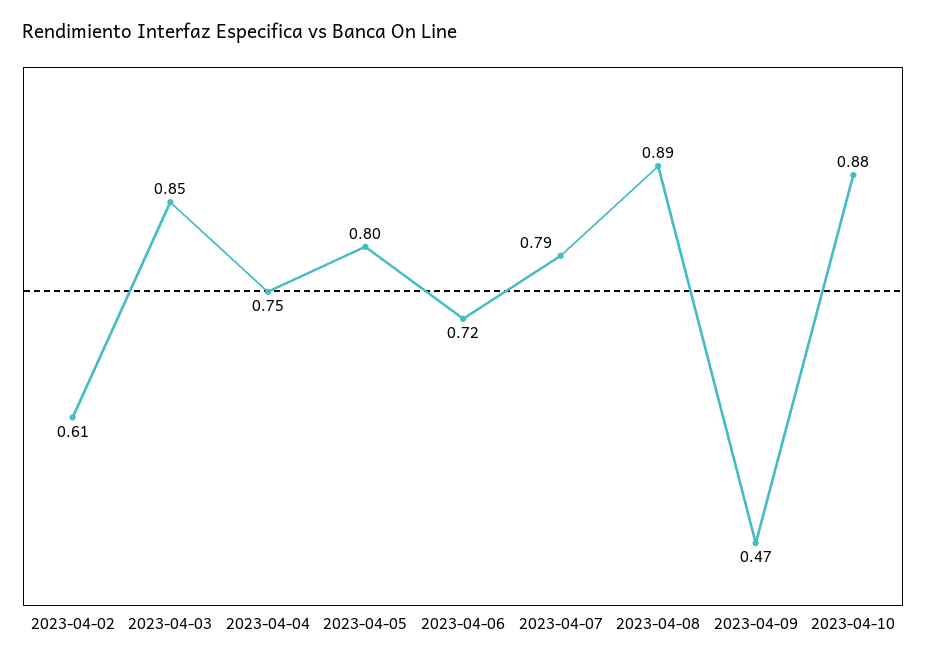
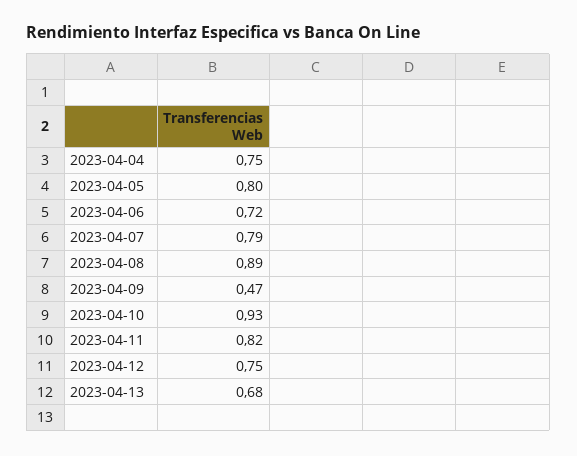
2023-04-02: 0.61 -> none
2023-04-03: 0.85 -> none
2023-04-10: 0.88 -> 0.93
2023-04-11: none -> 0.82
2023-04-12: none -> 0.75
2023-04-13: none -> 0.68

